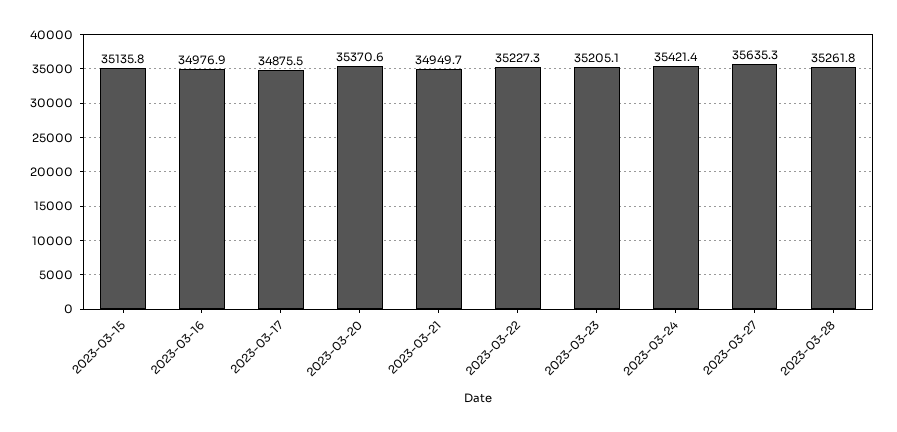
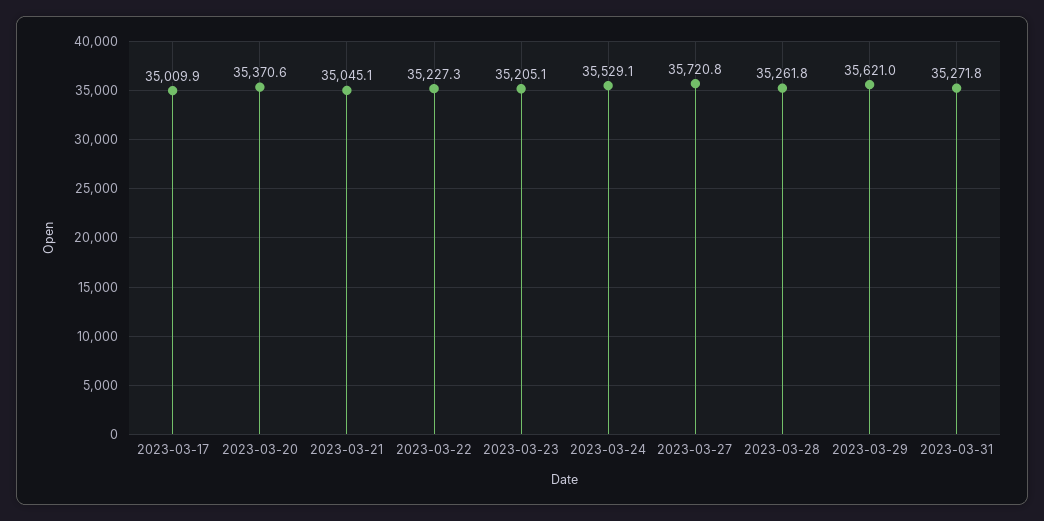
2023-03-15: 35135.8 -> none
2023-03-16: 34976.9 -> none
2023-03-17: 34875.5 -> 35009.9
2023-03-21: 34949.7 -> 35045.1
2023-03-24: 35421.4 -> 35529.1
2023-03-27: 35635.3 -> 35720.8
2023-03-29: none -> 35621
2023-03-31: none -> 35271.8

